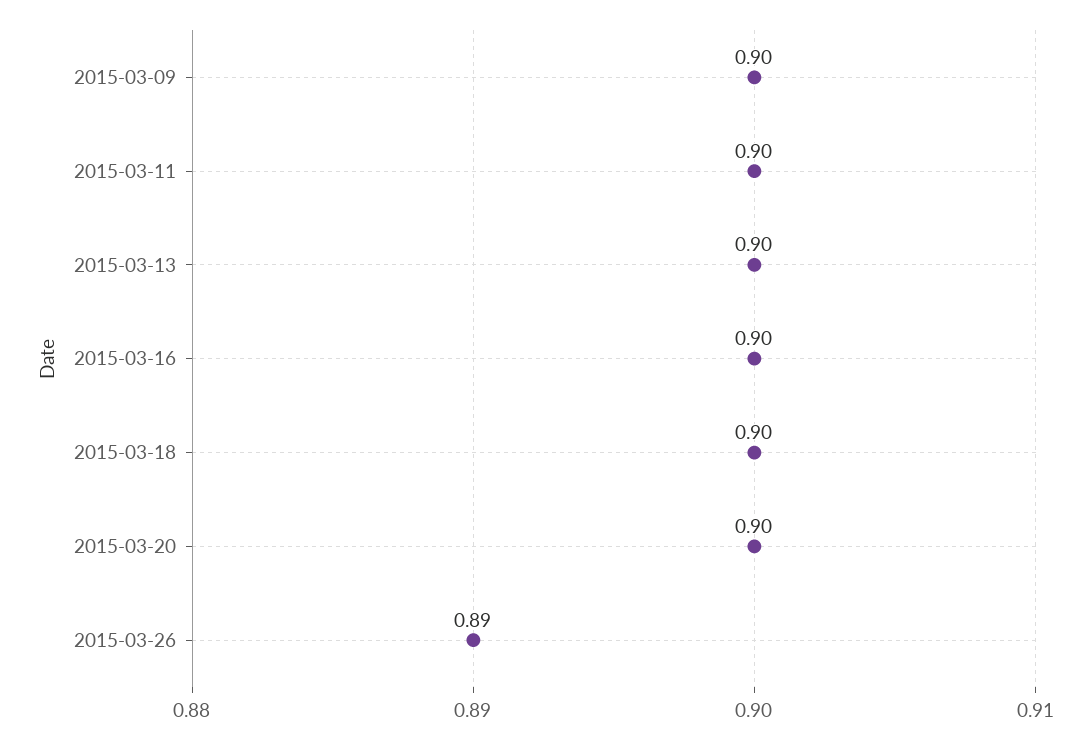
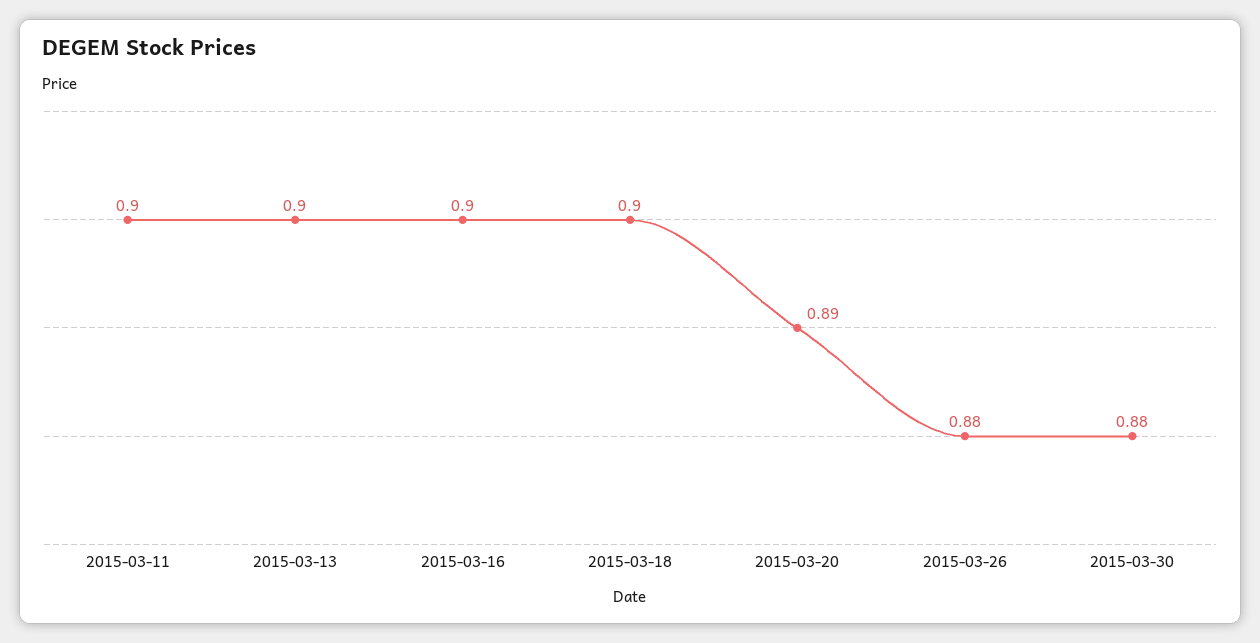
2015-03-09: 0.9 -> none
2015-03-20: 0.9 -> 0.89
2015-03-26: 0.89 -> 0.88
2015-03-30: none -> 0.88

